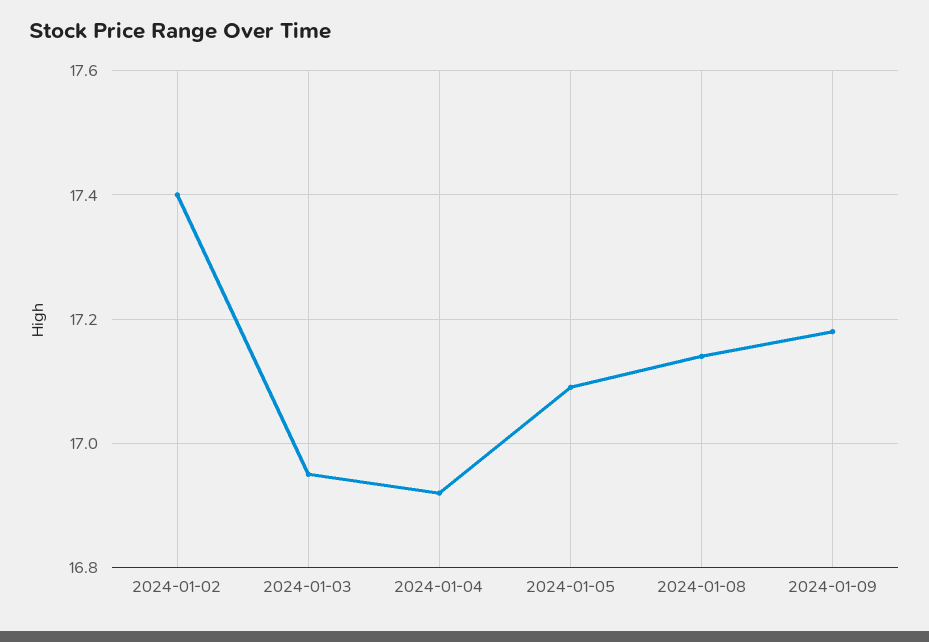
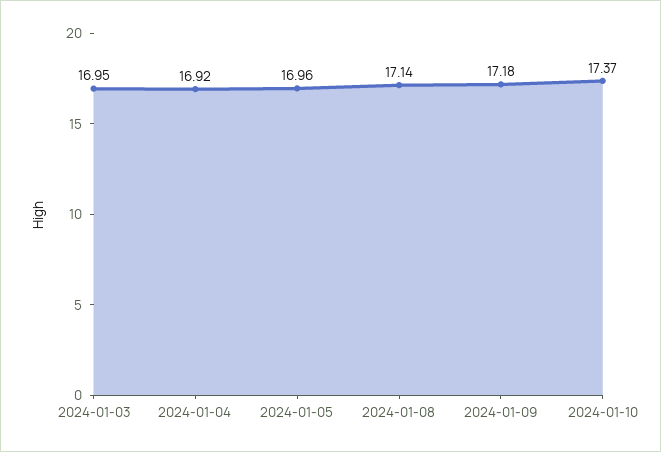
2024-01-02: 17.4 -> none
2024-01-05: 17.1 -> 16.96
2024-01-10: none -> 17.37

